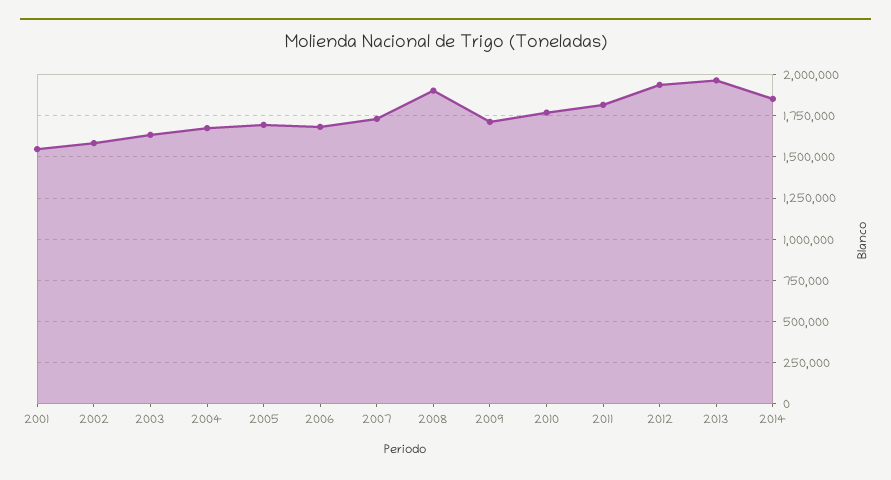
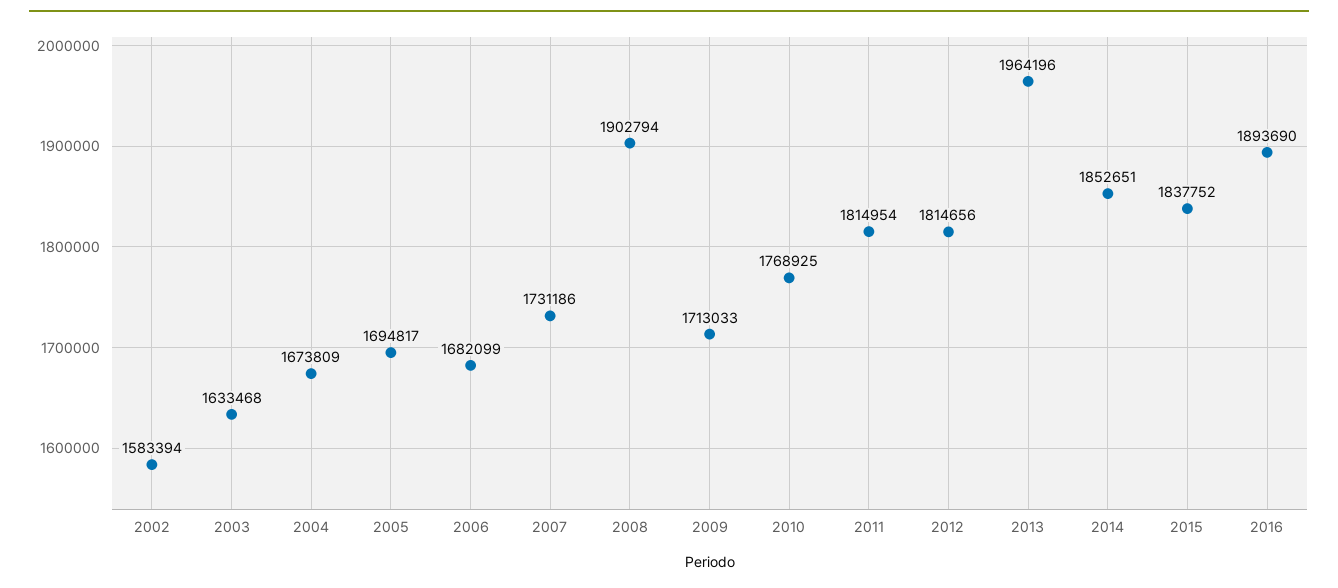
2001: 1550000 -> none
2012: 1950000 -> 1814656
2015: none -> 1837752
2016: none -> 1893690

